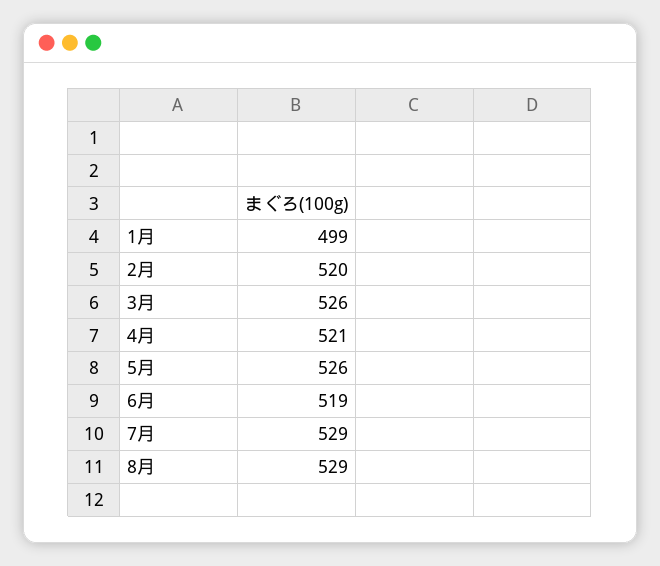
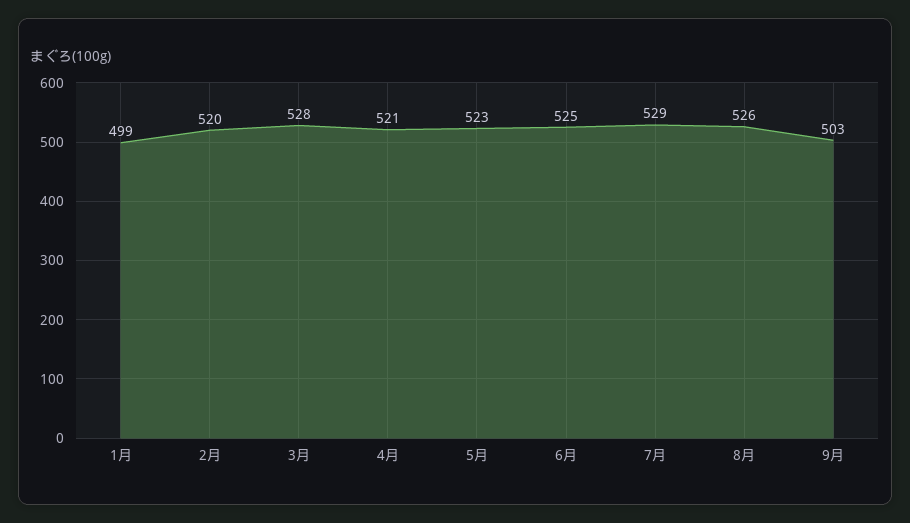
3月: 526 -> 528
5月: 526 -> 523
6月: 519 -> 525
8月: 529 -> 526
9月: none -> 503

